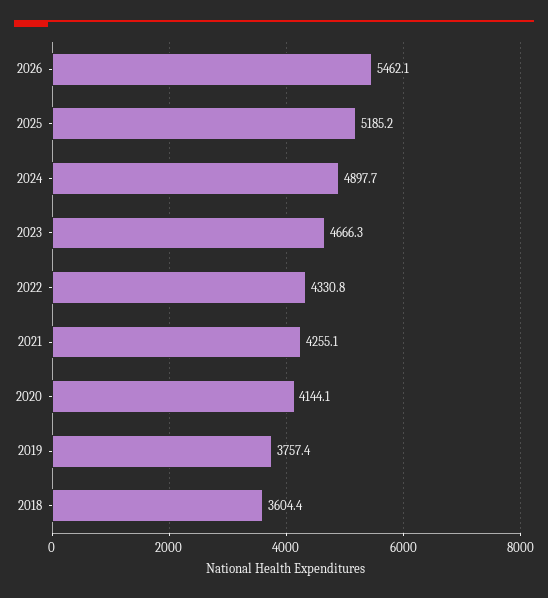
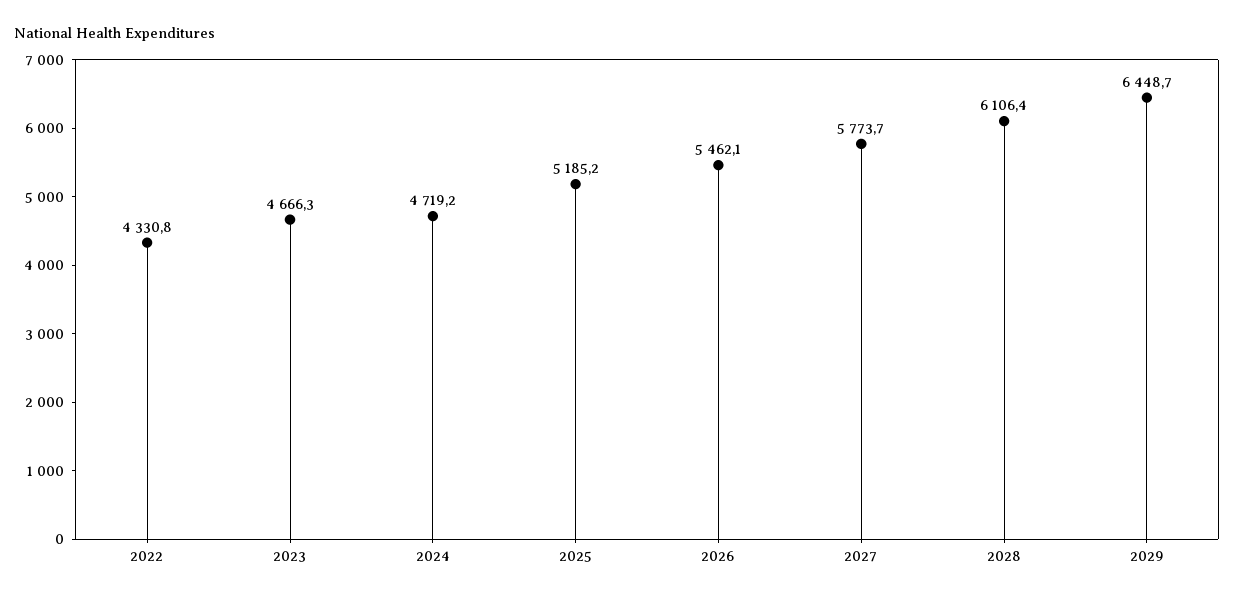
2024: 4897.7 -> 4719.2
2021: 4255.1 -> none
2020: 4144.1 -> none
2019: 3757.4 -> none
2018: 3604.4 -> none
2027: none -> 5773.7
2028: none -> 6106.4
2029: none -> 6448.7

